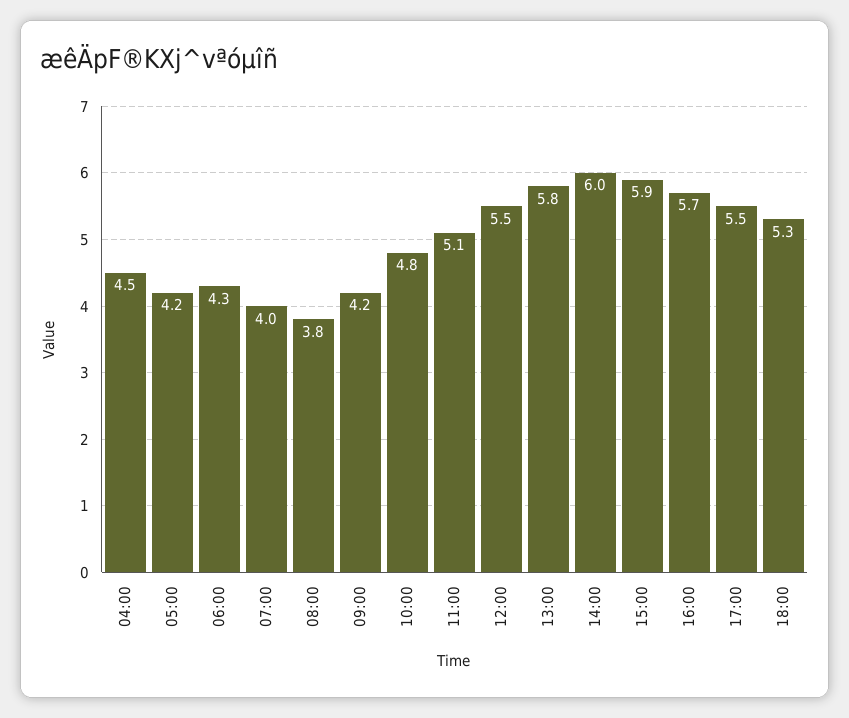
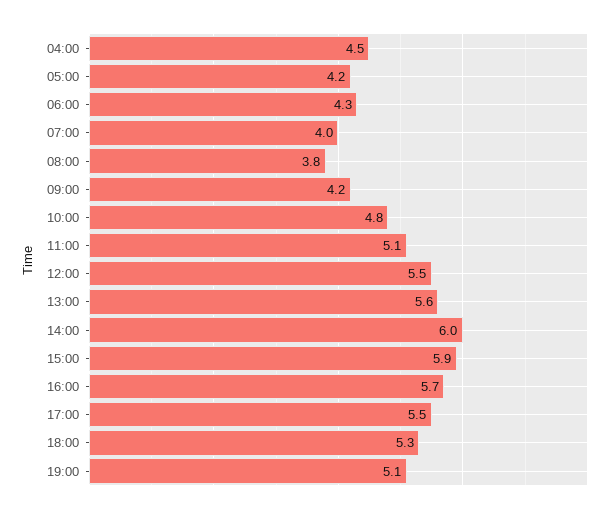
13:00: 5.8 -> 5.6
19:00: none -> 5.1

